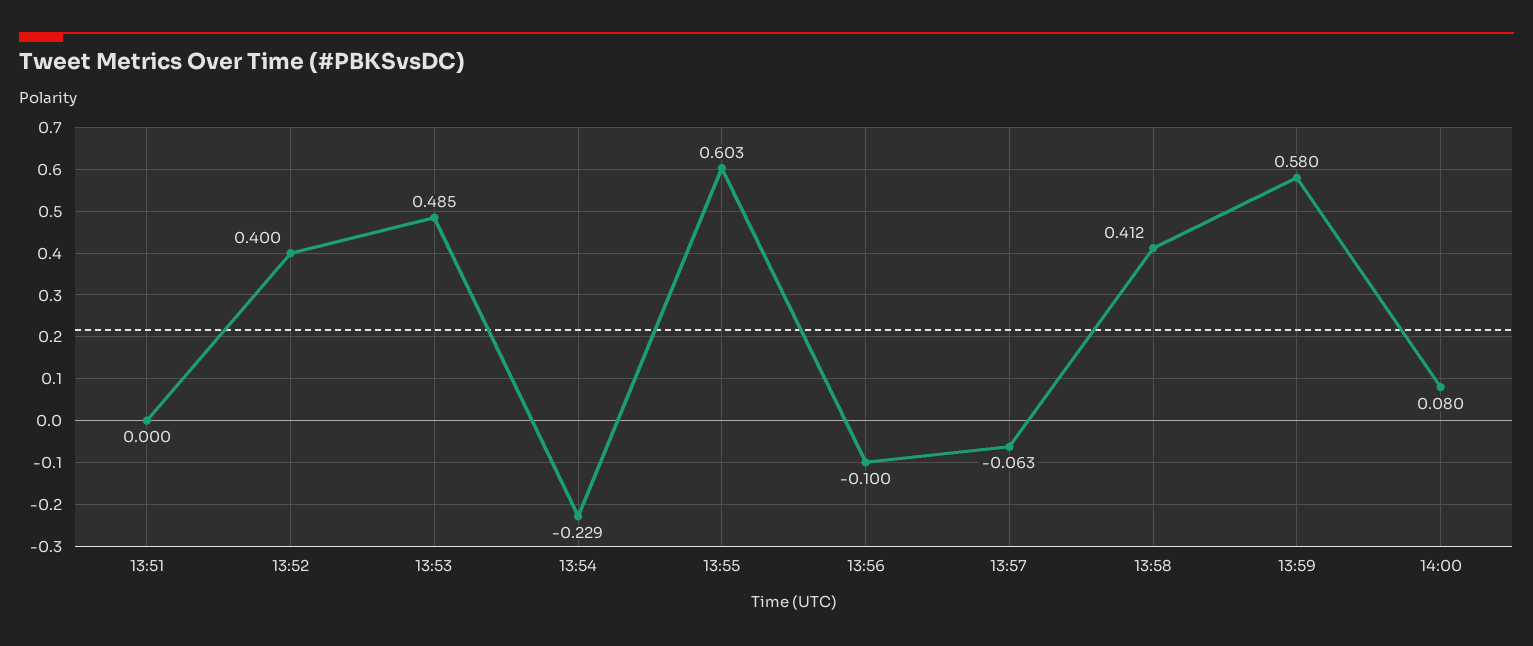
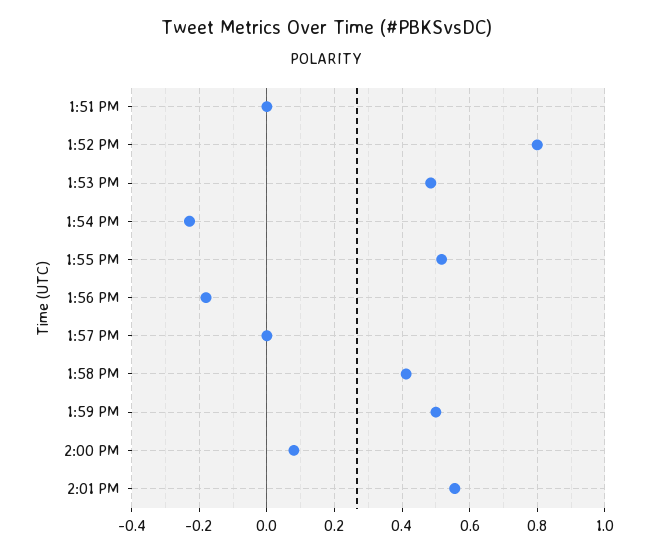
13:52: 0.4 -> 0.8
13:55: 0.603 -> 0.52
13:56: -0.1 -> -0.18
13:57: -0.063 -> 0
13:59: 0.58 -> 0.5
2:01 PM: none -> 0.56

